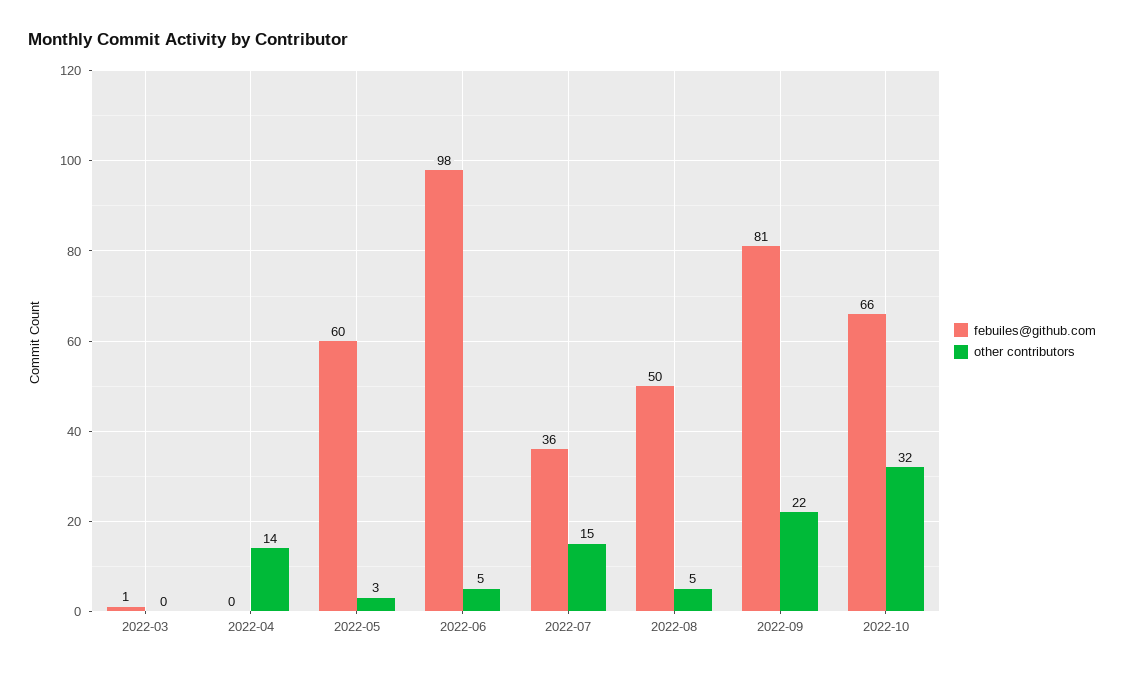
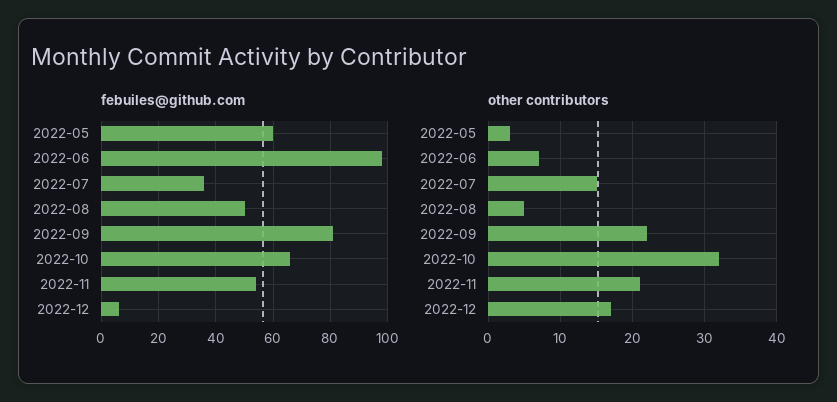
febuiles@github.com, 2022-03: 1 -> none
other contributors, 2022-03: 0 -> none
febuiles@github.com, 2022-04: 0 -> none
other contributors, 2022-04: 14 -> none
other contributors, 2022-06: 5 -> 7
febuiles@github.com, 2022-11: none -> 55
febuiles@github.com, 2022-12: none -> 5
other contributors, 2022-11: none -> 21
other contributors, 2022-12: none -> 17

